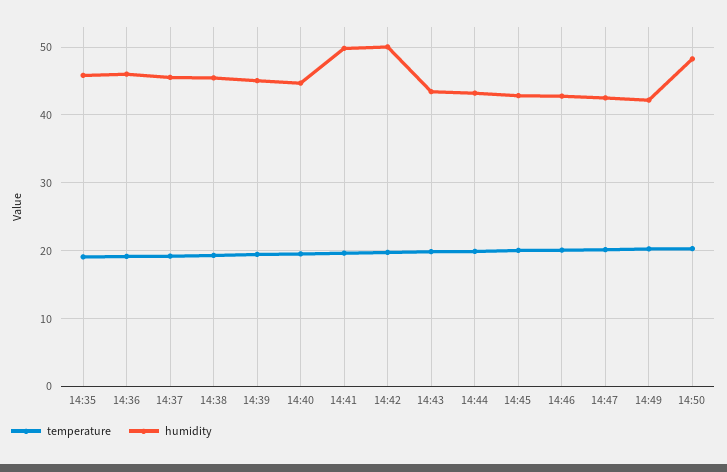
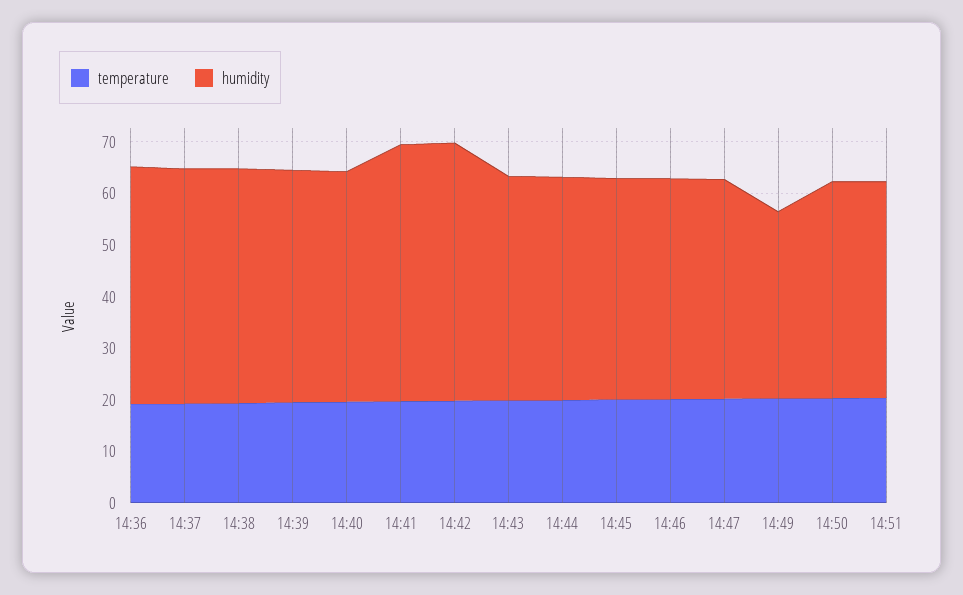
temperature, 14:35: 19 -> none
humidity, 14:35: 46 -> none
humidity, 14:49: 42 -> 36
humidity, 14:50: 48 -> 42
temperature, 14:51: none -> 20
humidity, 14:51: none -> 42

